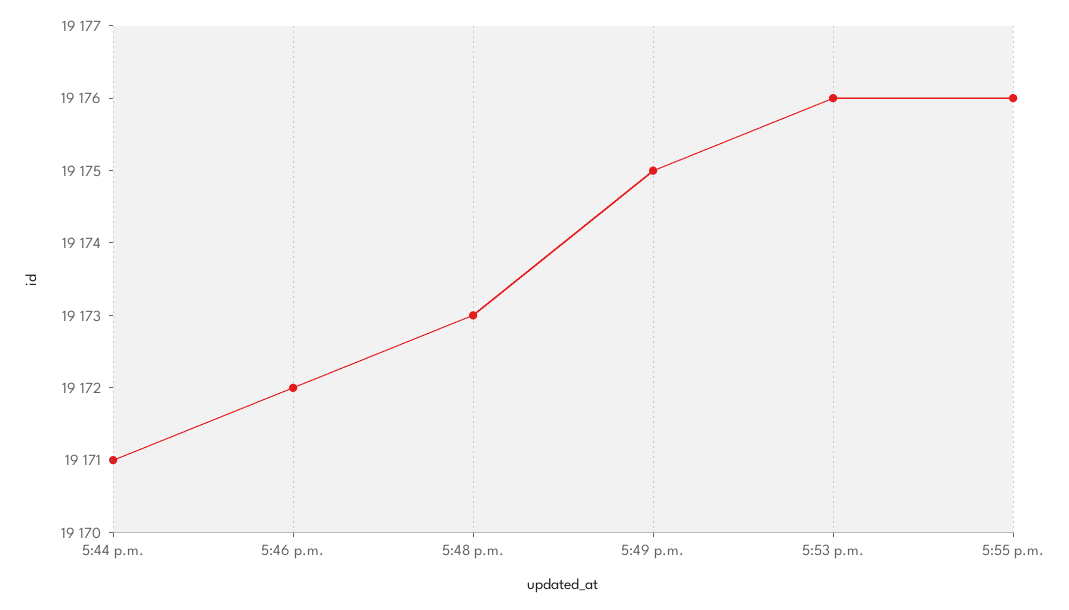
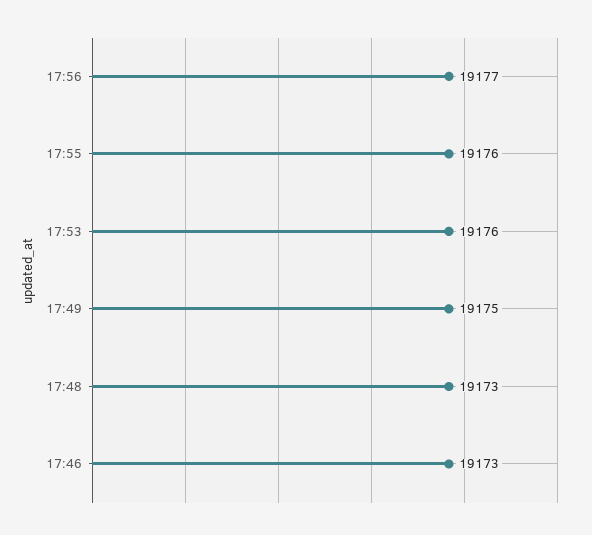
5:44 p.m.: 19171 -> none
5:46 p.m.: 19172 -> 19173
17:56: none -> 19177

